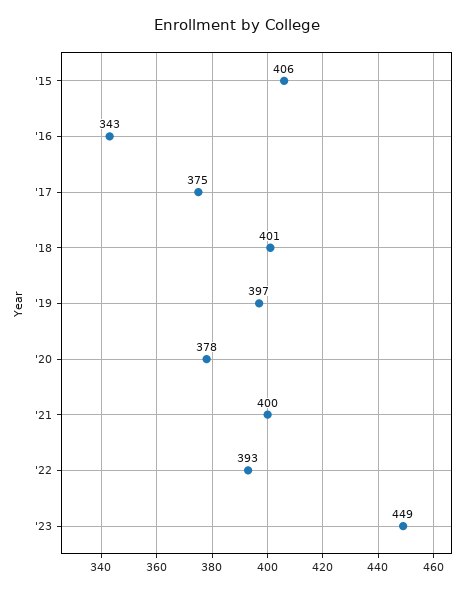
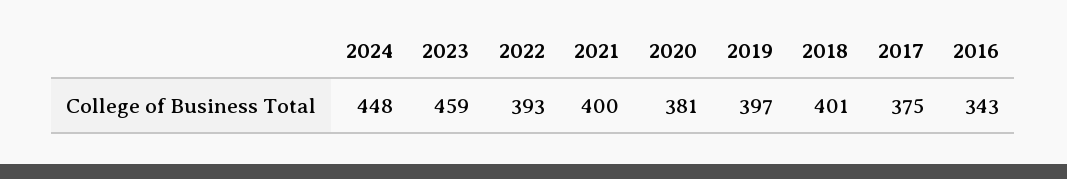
'15: 406 -> none
'20: 378 -> 381
'23: 449 -> 459
2024: none -> 448

